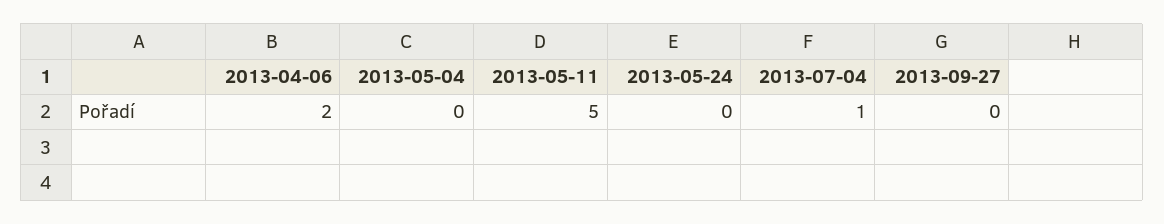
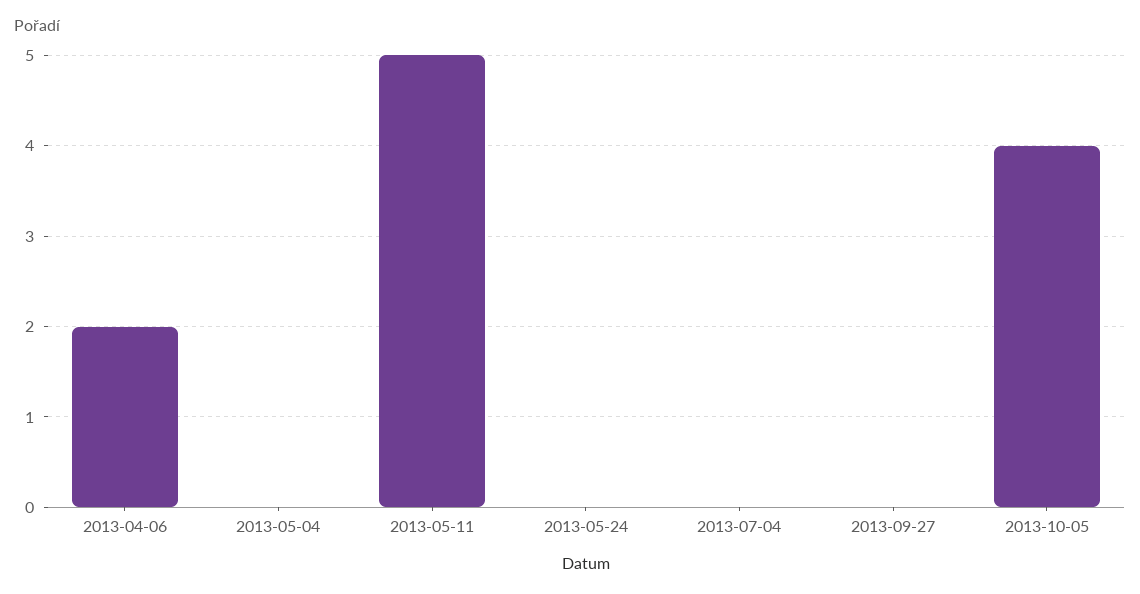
2013-07-04: 1 -> 0
2013-10-05: none -> 4

